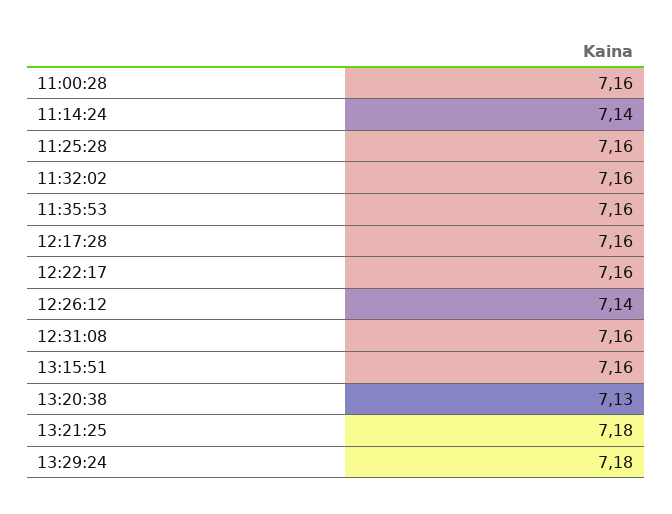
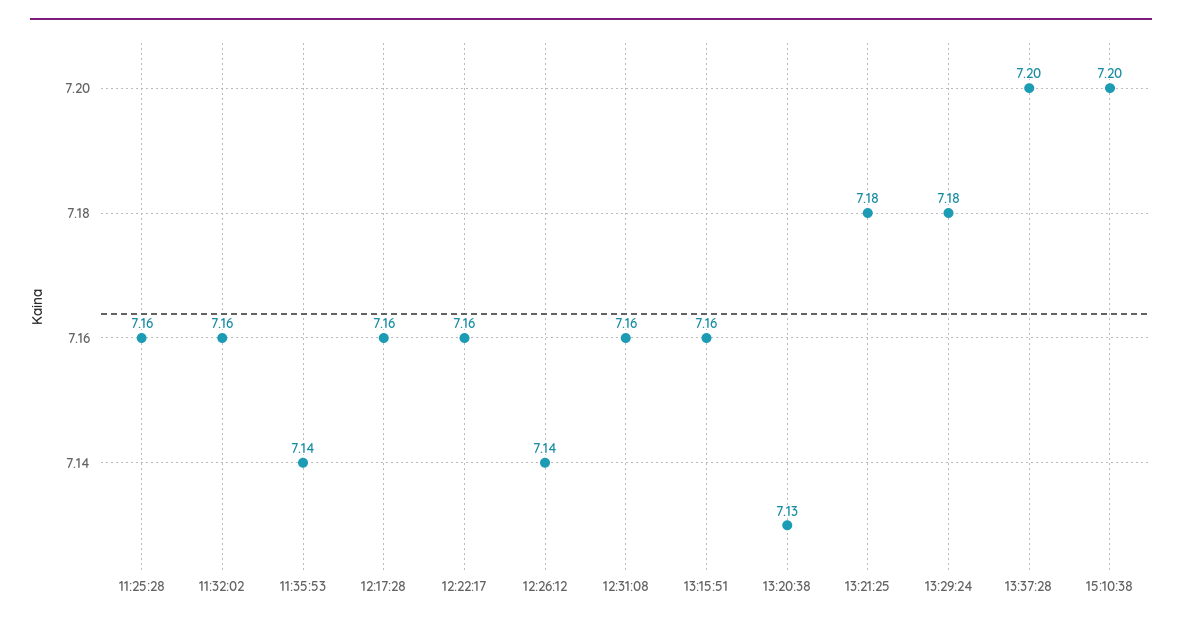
11:00:28: 7.16 -> none
11:14:24: 7.14 -> none
11:35:53: 7.16 -> 7.14
13:37:28: none -> 7.2
15:10:38: none -> 7.2

